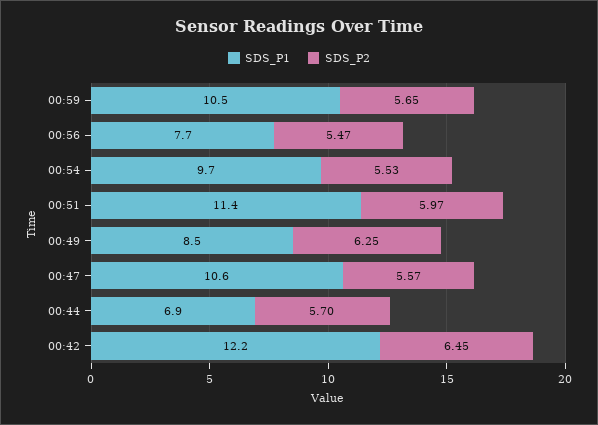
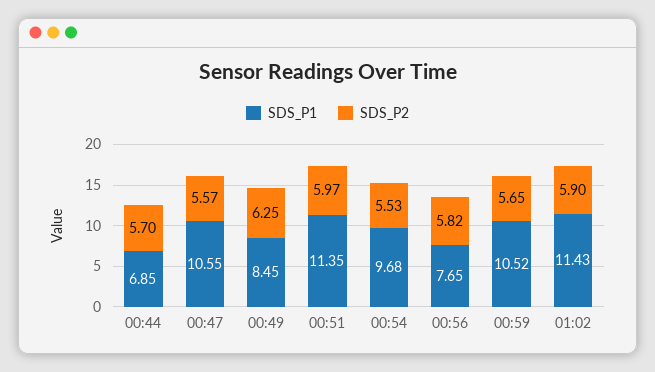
SDS_P2, 00:56: 5.47 -> 5.82
SDS_P1, 00:42: 12.2 -> none
SDS_P2, 00:42: 6.45 -> none
SDS_P1, 01:02: none -> 11.43
SDS_P2, 01:02: none -> 5.9

